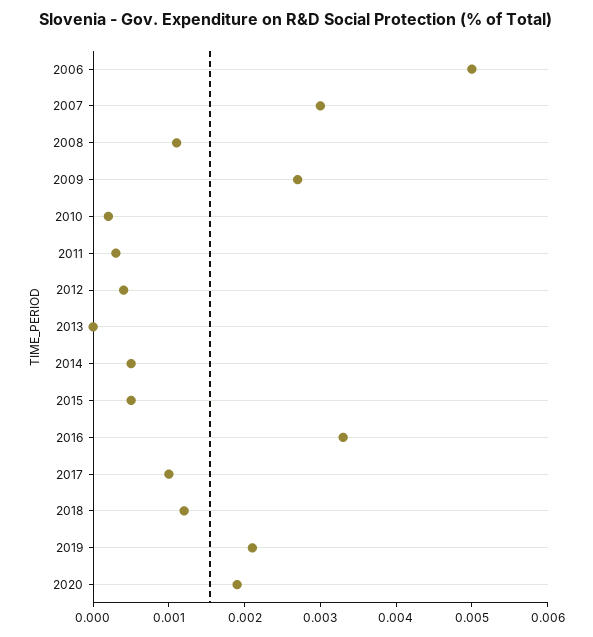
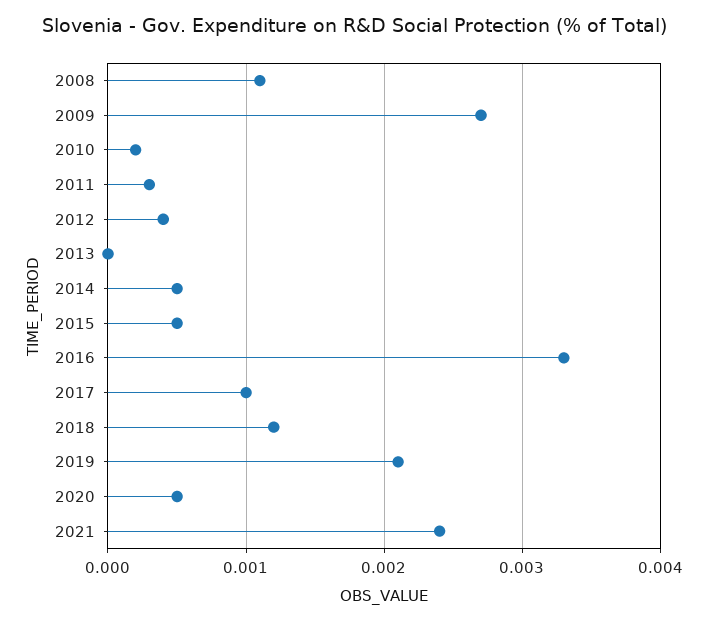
2006: 0.005 -> none
2007: 0.003 -> none
2020: 0.002 -> 0.0005
2021: none -> 0.0024

